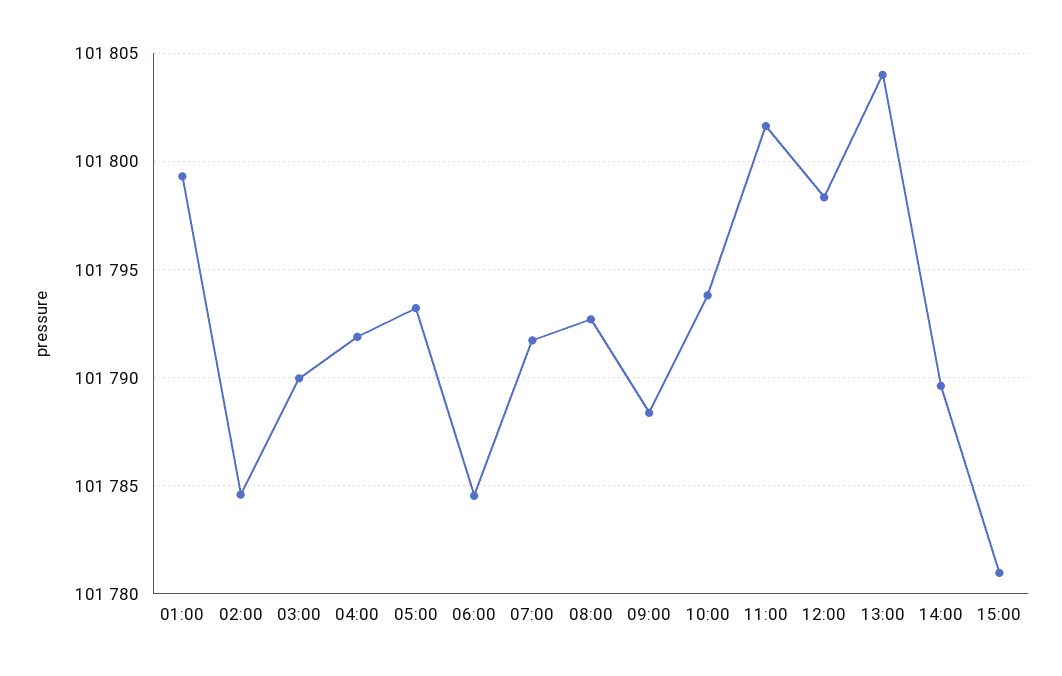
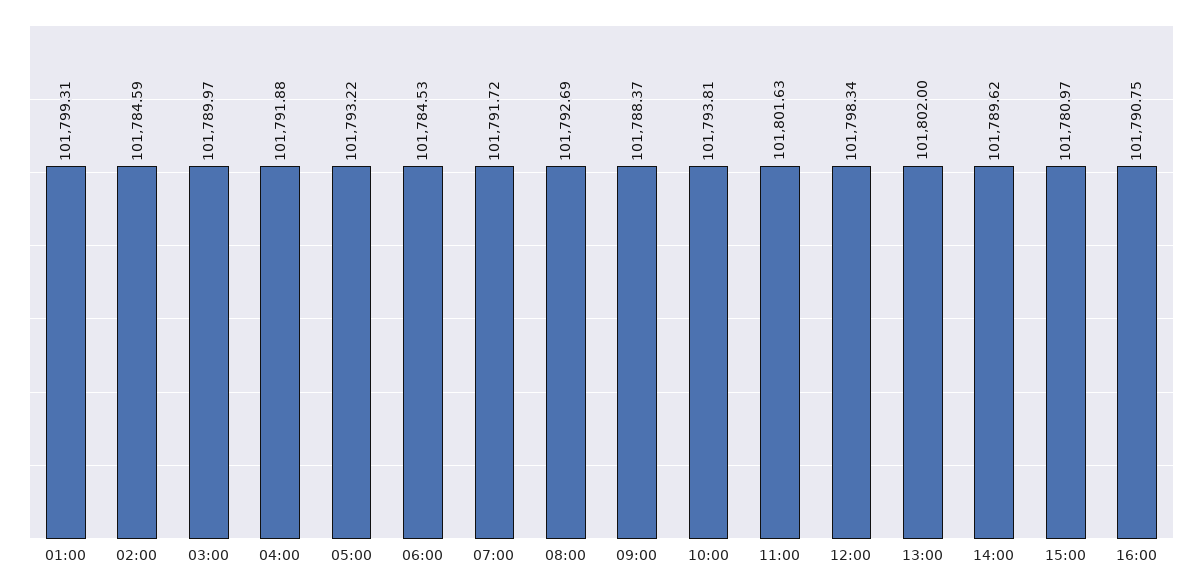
13:00: 101804 -> 101802
16:00: none -> 101790.75

